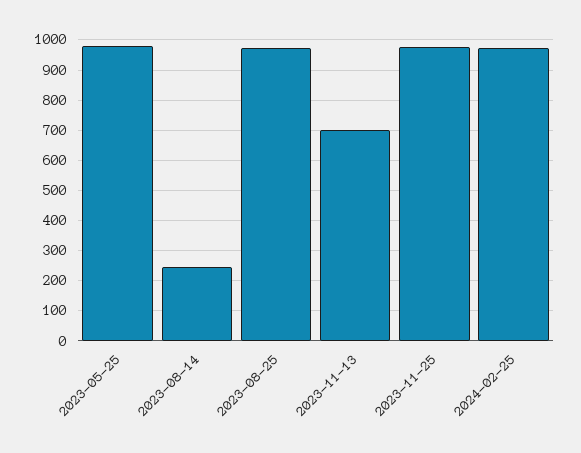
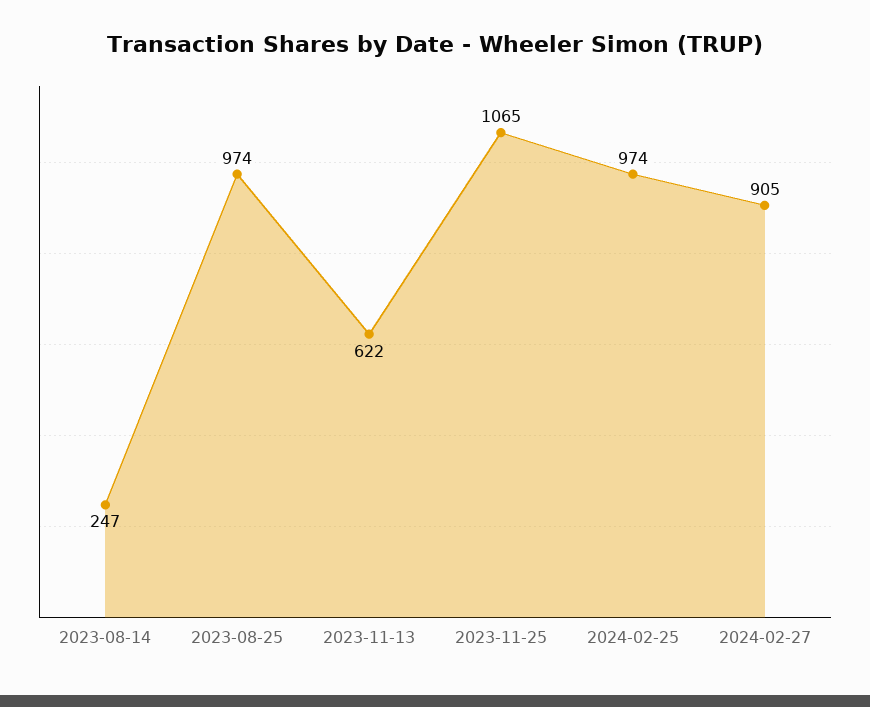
2023-05-25: 980 -> none
2023-11-13: 700 -> 622
2023-11-25: 980 -> 1065
2024-02-27: none -> 905

